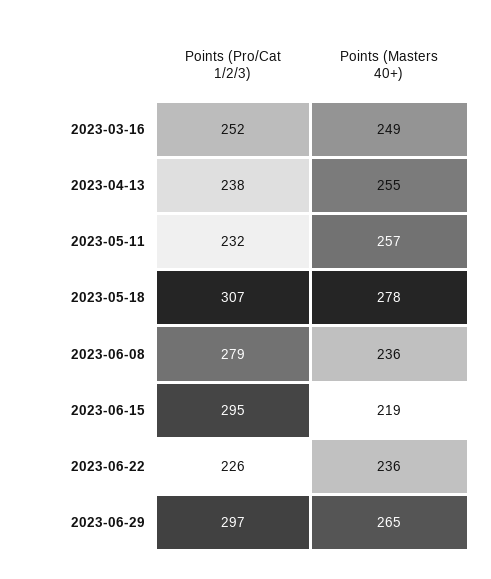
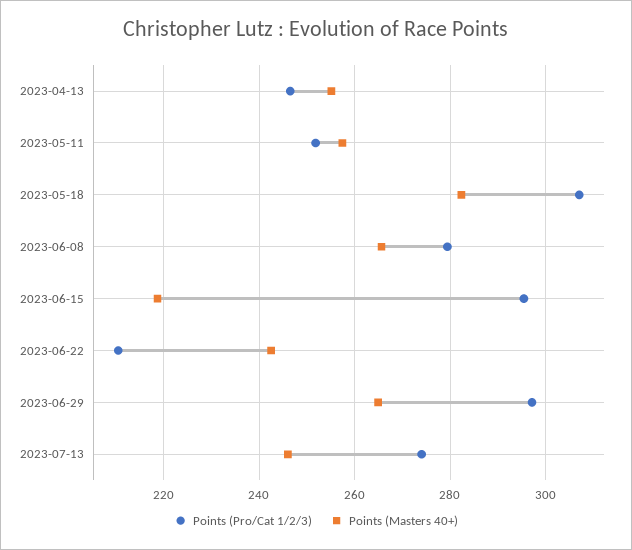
Points (Pro/Cat 1/2/3), 2023-03-16: 252 -> none
Points (Masters 40+), 2023-03-16: 249 -> none
Points (Pro/Cat 1/2/3), 2023-04-13: 238 -> 246
Points (Pro/Cat 1/2/3), 2023-05-11: 232 -> 252
Points (Masters 40+), 2023-05-18: 278 -> 282
Points (Masters 40+), 2023-06-08: 236 -> 266
Points (Pro/Cat 1/2/3), 2023-06-22: 226 -> 210
Points (Masters 40+), 2023-06-22: 236 -> 242
Points (Pro/Cat 1/2/3), 2023-07-13: none -> 274
Points (Masters 40+), 2023-07-13: none -> 246

